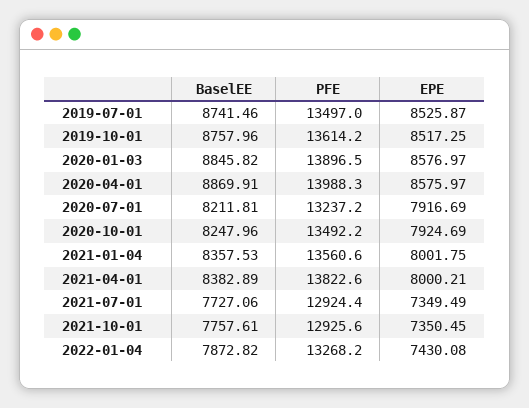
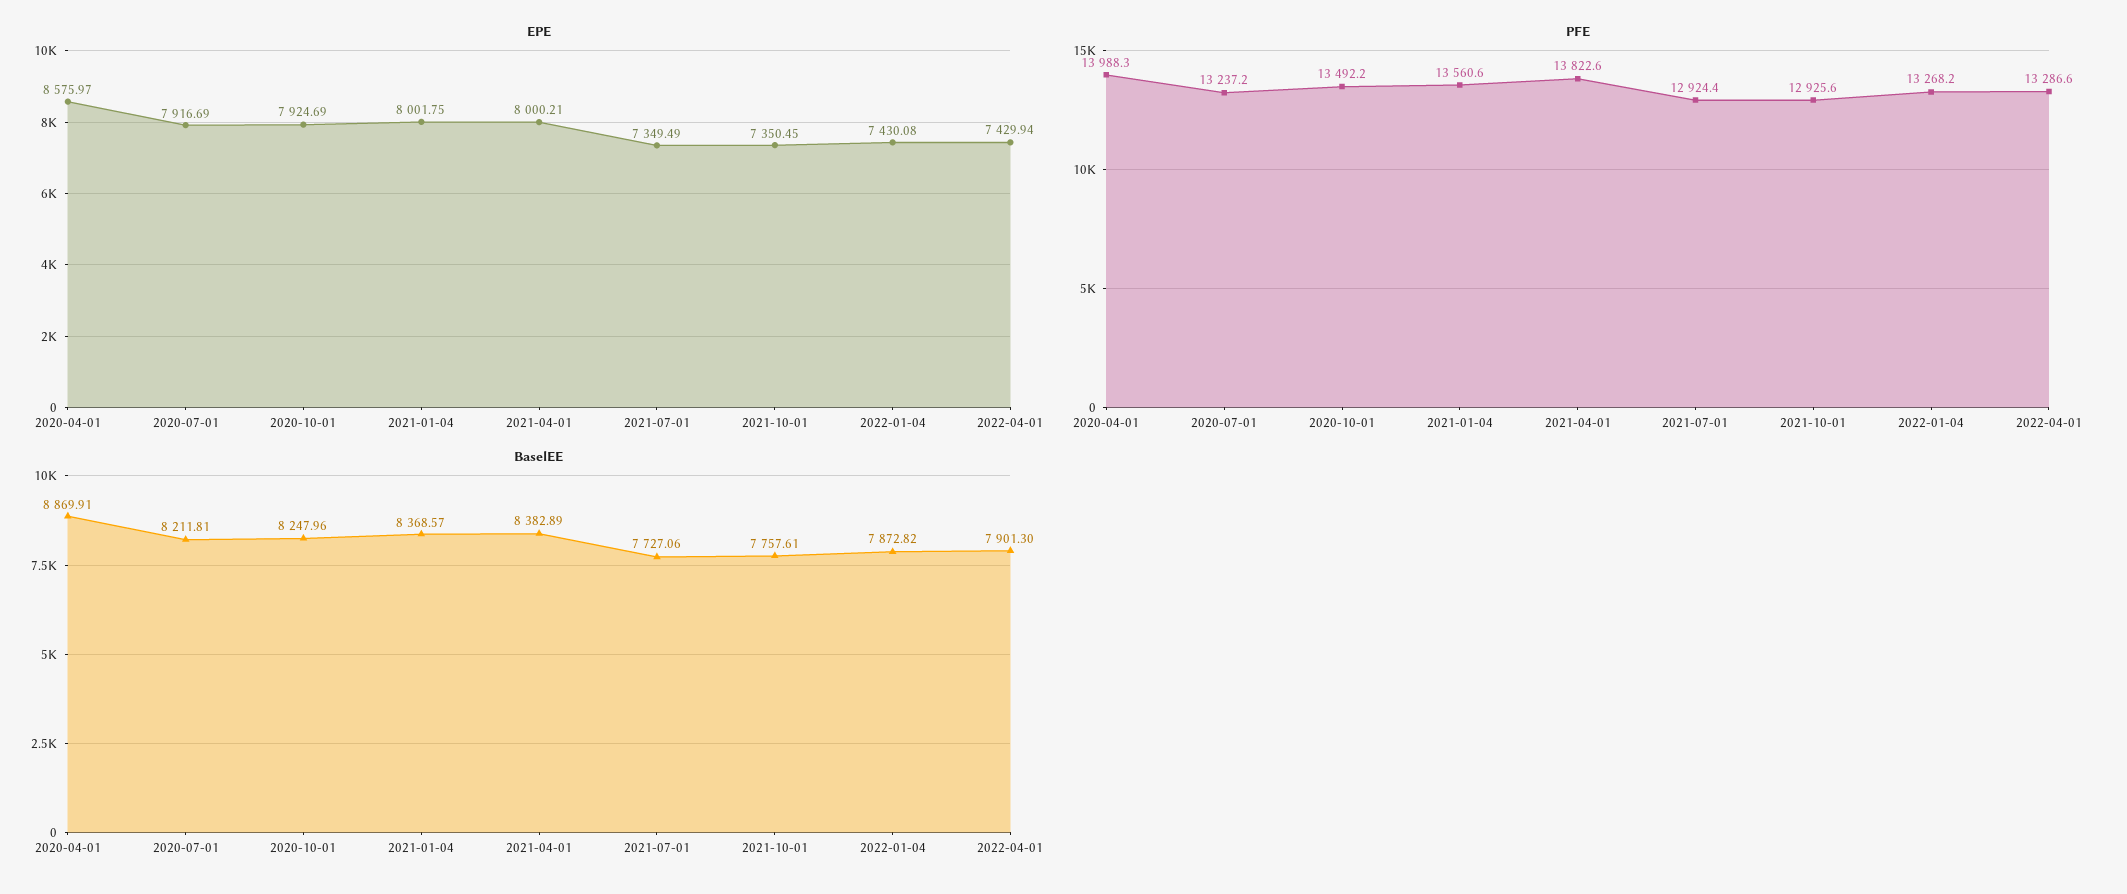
BaselEE, 2019-07-01: 8741.46 -> none
PFE, 2019-07-01: 13497 -> none
EPE, 2019-07-01: 8525.87 -> none
BaselEE, 2019-10-01: 8757.96 -> none
PFE, 2019-10-01: 13614.2 -> none
EPE, 2019-10-01: 8517.25 -> none
BaselEE, 2020-01-03: 8845.82 -> none
PFE, 2020-01-03: 13896.5 -> none
EPE, 2020-01-03: 8576.97 -> none
BaselEE, 2021-01-04: 8357.53 -> 8368.57
EPE, 2022-04-01: none -> 7429.94
PFE, 2022-04-01: none -> 13286.6
BaselEE, 2022-04-01: none -> 7901.3

